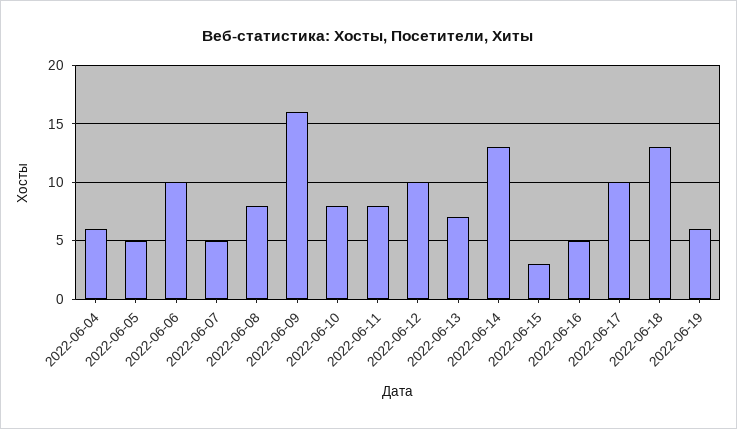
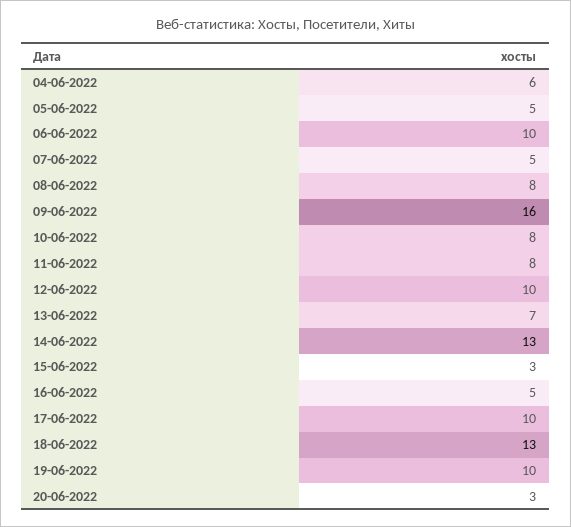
2022-06-19: 6 -> 10
20-06-2022: none -> 3

